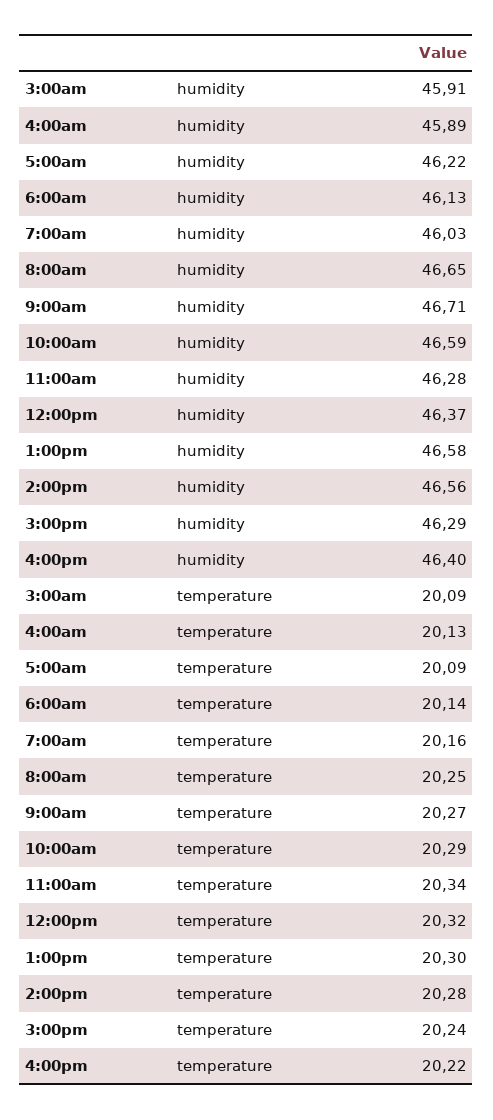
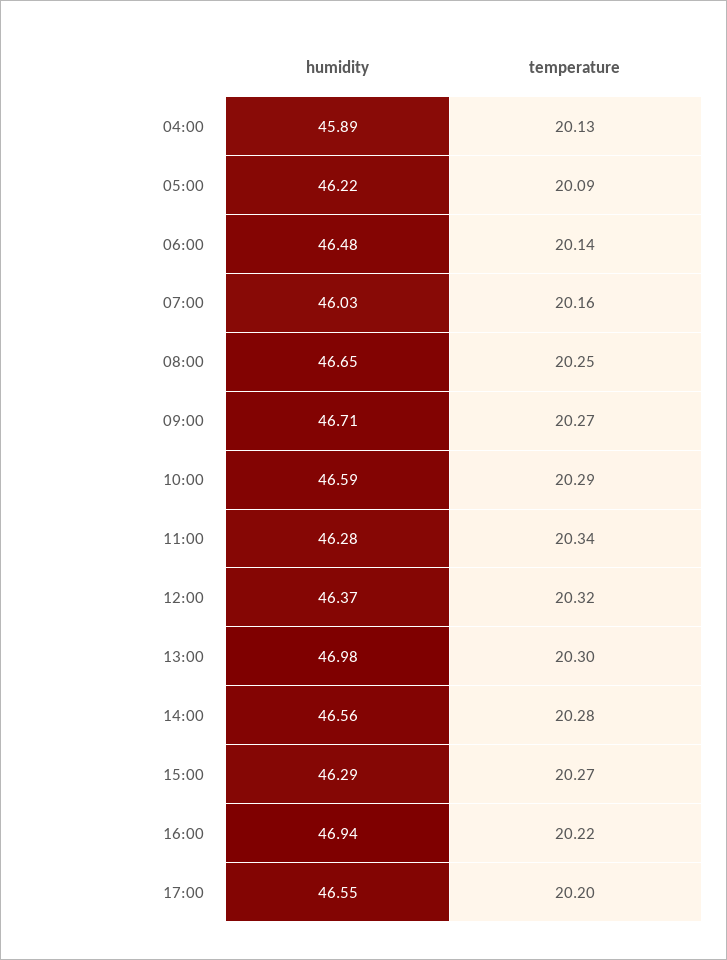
3:00am, humidity: 45.91 -> none
6:00am, humidity: 46.13 -> 46.48
1:00pm, humidity: 46.58 -> 46.98
4:00pm, humidity: 46.4 -> 46.94
3:00am, temperature: 20.09 -> none
3:00pm, temperature: 20.24 -> 20.27
17:00, humidity: none -> 46.55
17:00, temperature: none -> 20.2

